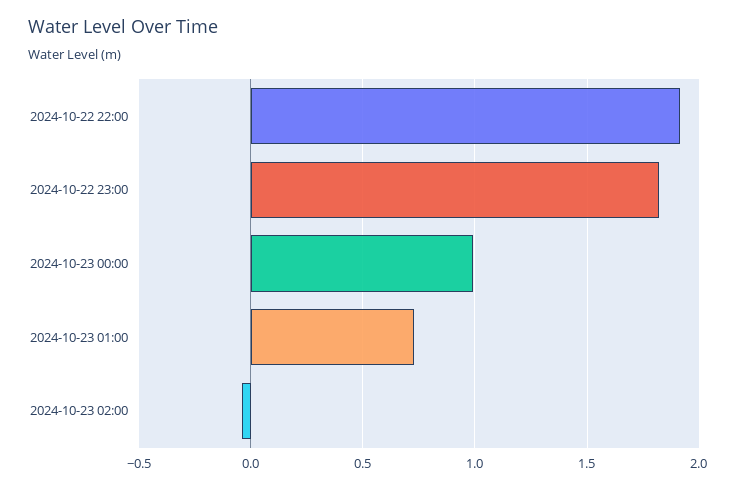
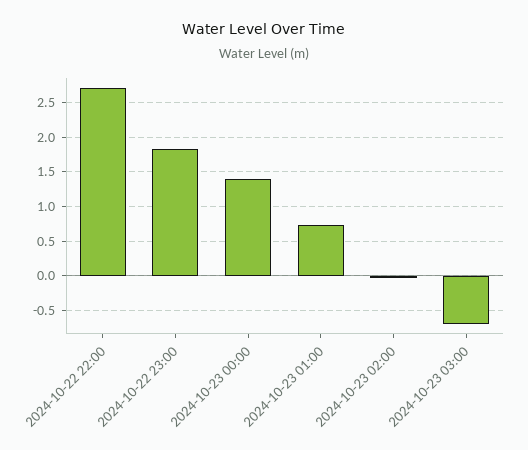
2024-10-22 22:00: 1.9 -> 2.7
2024-10-23 00:00: 1 -> 1.4
2024-10-23 03:00: none -> -0.7

